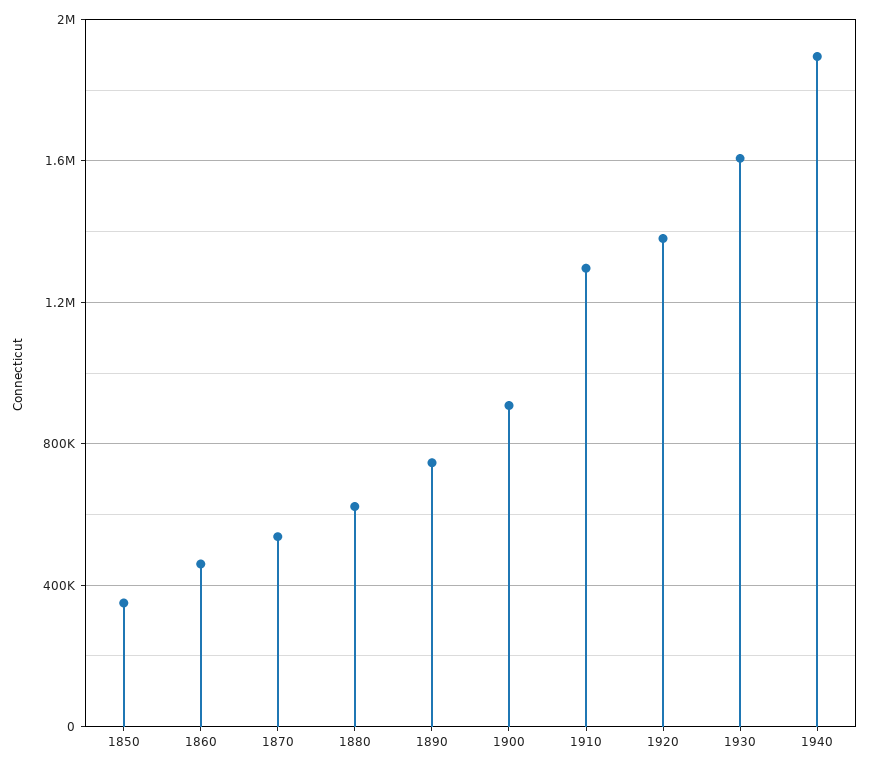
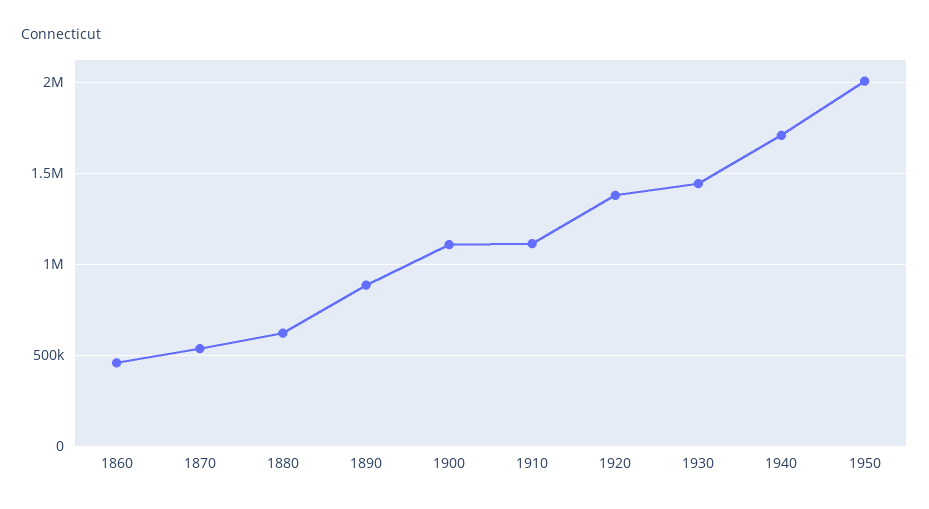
1850: 350000 -> none
1890: 750000 -> 900000
1900: 900000 -> 1100000
1910: 1300000 -> 1100000
1930: 1600000 -> 1450000
1940: 1900000 -> 1700000
1950: none -> 2000000

